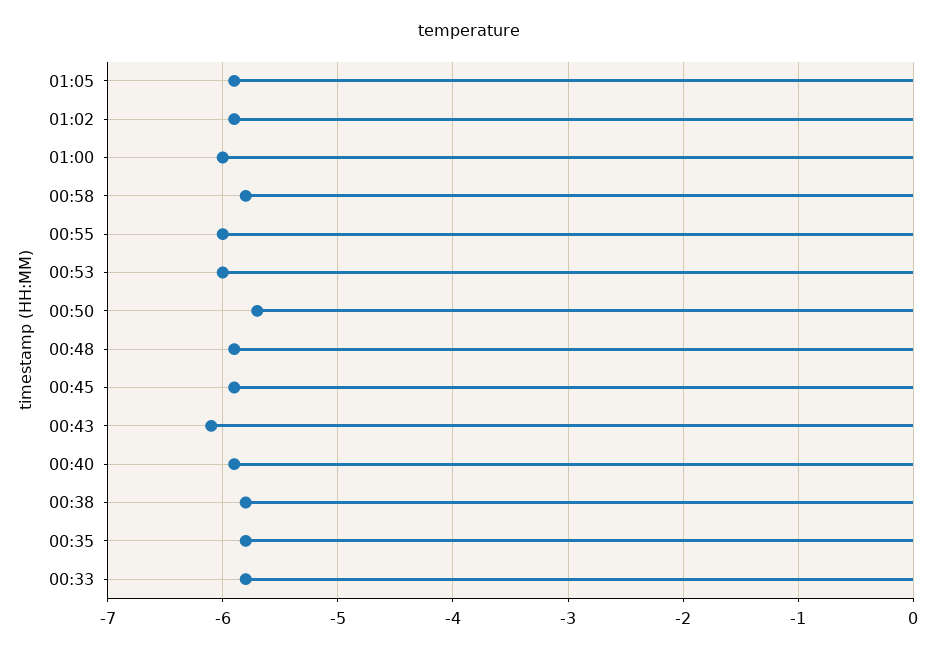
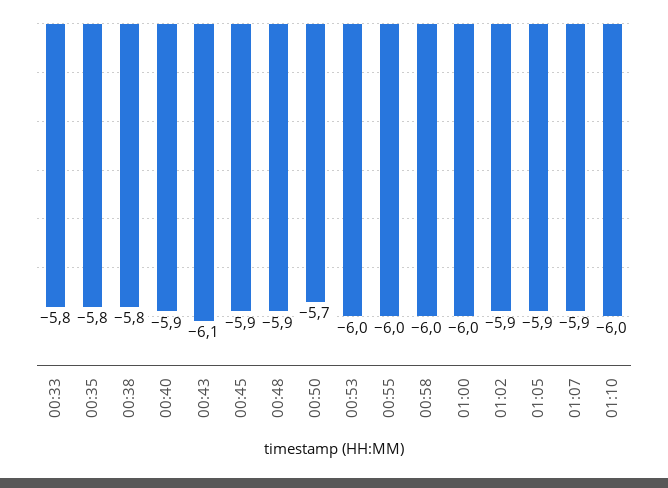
00:58: -5.8 -> -6
01:07: none -> -5.9
01:10: none -> -6

